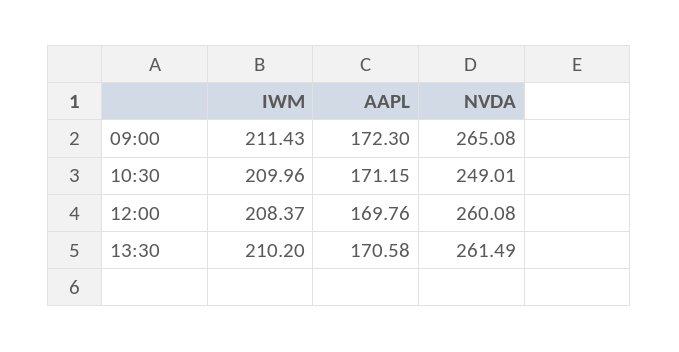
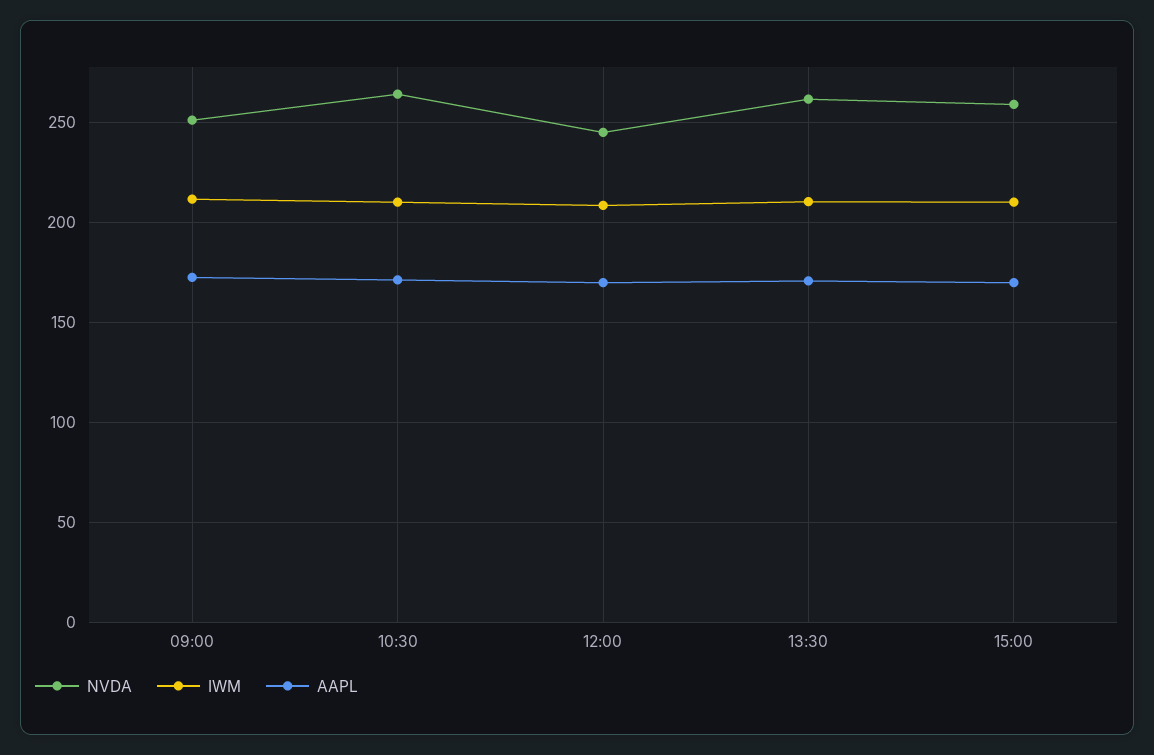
NVDA, 09:00: 265.08 -> 250
NVDA, 10:30: 249.01 -> 265
NVDA, 12:00: 260.08 -> 245
NVDA, 15:00: none -> 260
IWM, 15:00: none -> 210
AAPL, 15:00: none -> 170

